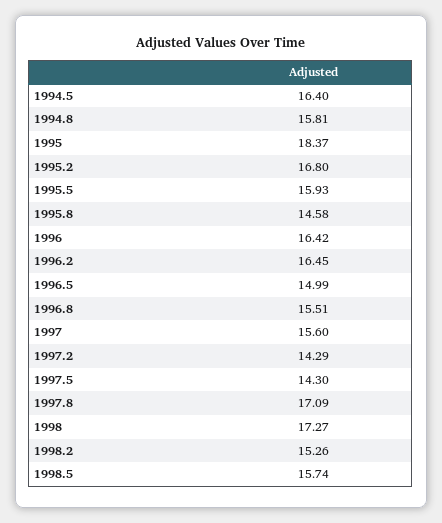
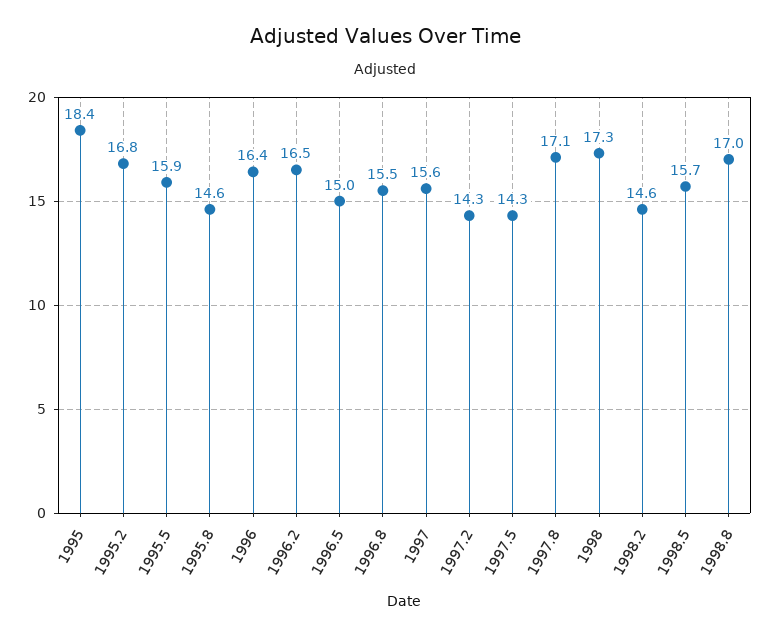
1994.5: 16.4 -> none
1994.8: 15.81 -> none
1998.2: 15.26 -> 14.6
1998.8: none -> 17

